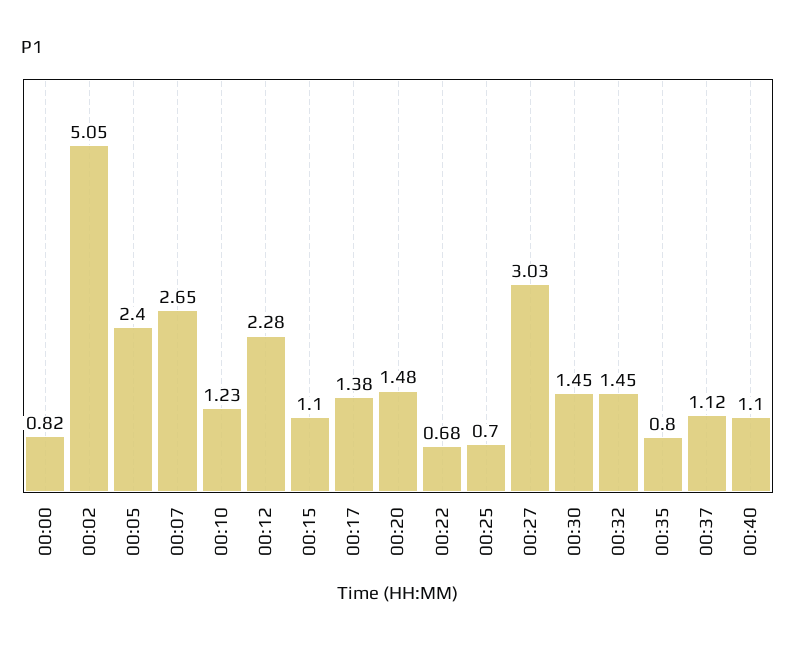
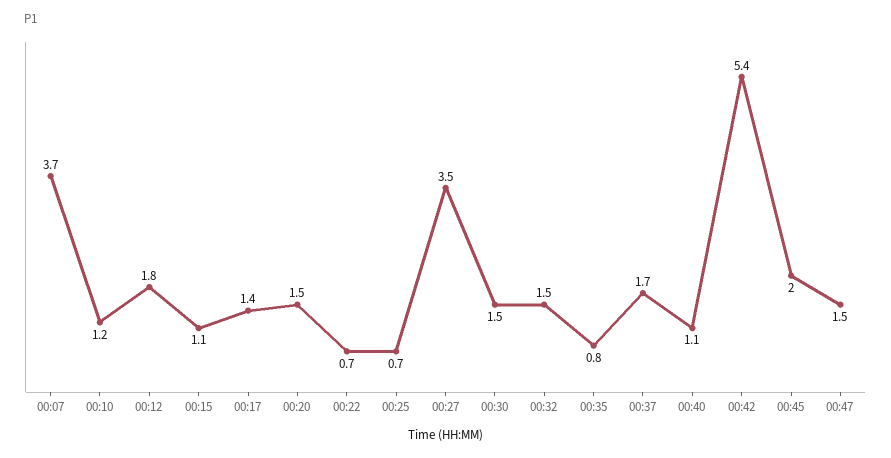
00:00: 0.82 -> none
00:02: 5.05 -> none
00:05: 2.4 -> none
00:07: 2.65 -> 3.7
00:12: 2.28 -> 1.8
00:27: 3.03 -> 3.5
00:37: 1.12 -> 1.7
00:42: none -> 5.4
00:45: none -> 2
00:47: none -> 1.5

